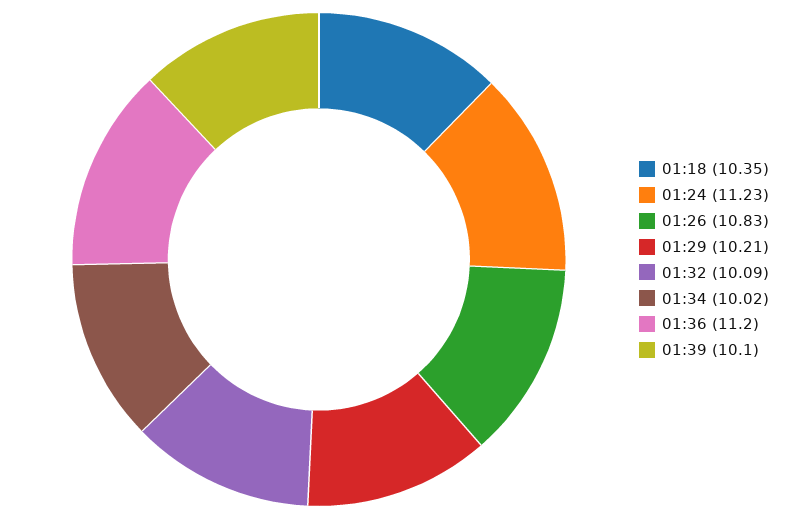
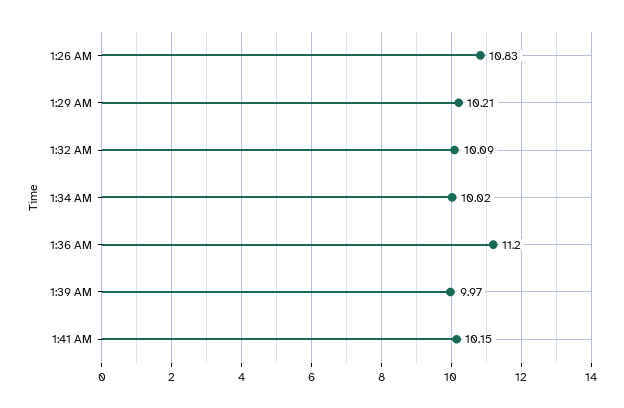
01:18: 10.35 -> none
01:24: 11.23 -> none
01:39: 10.1 -> 9.97
1:41 AM: none -> 10.15

